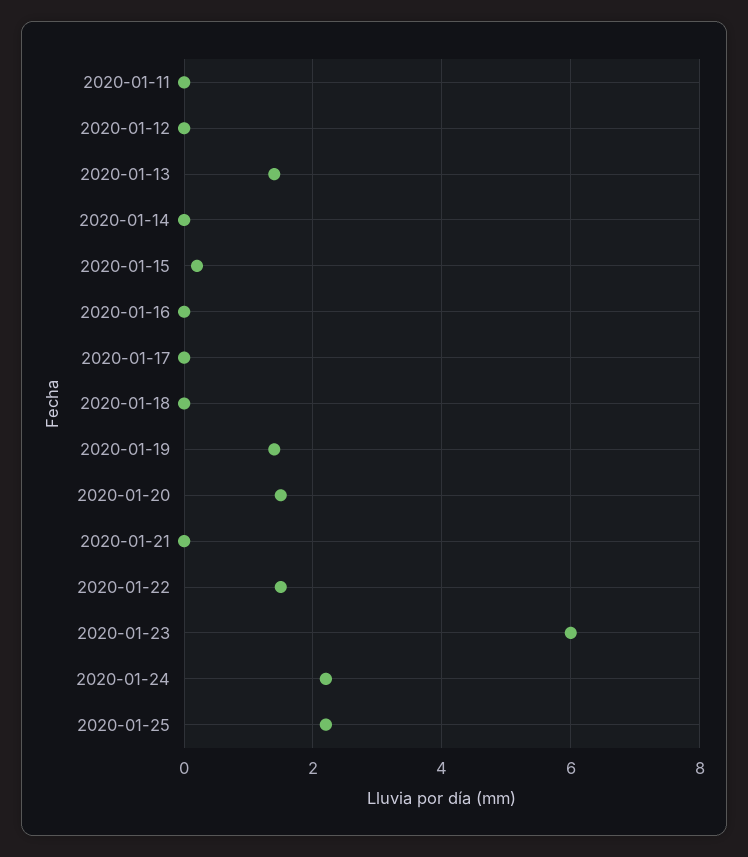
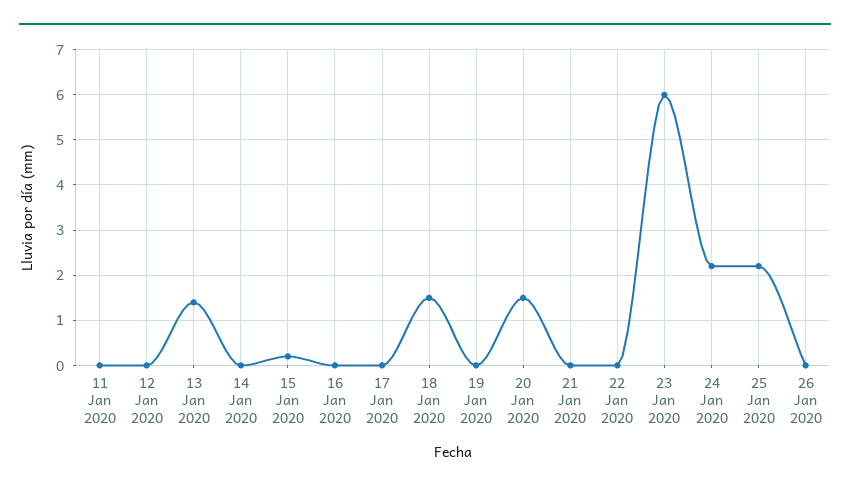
2020-01-18: 0 -> 1.5
2020-01-19: 1.5 -> 0
2020-01-22: 1.5 -> 0
26 Jan 2020: none -> 0

